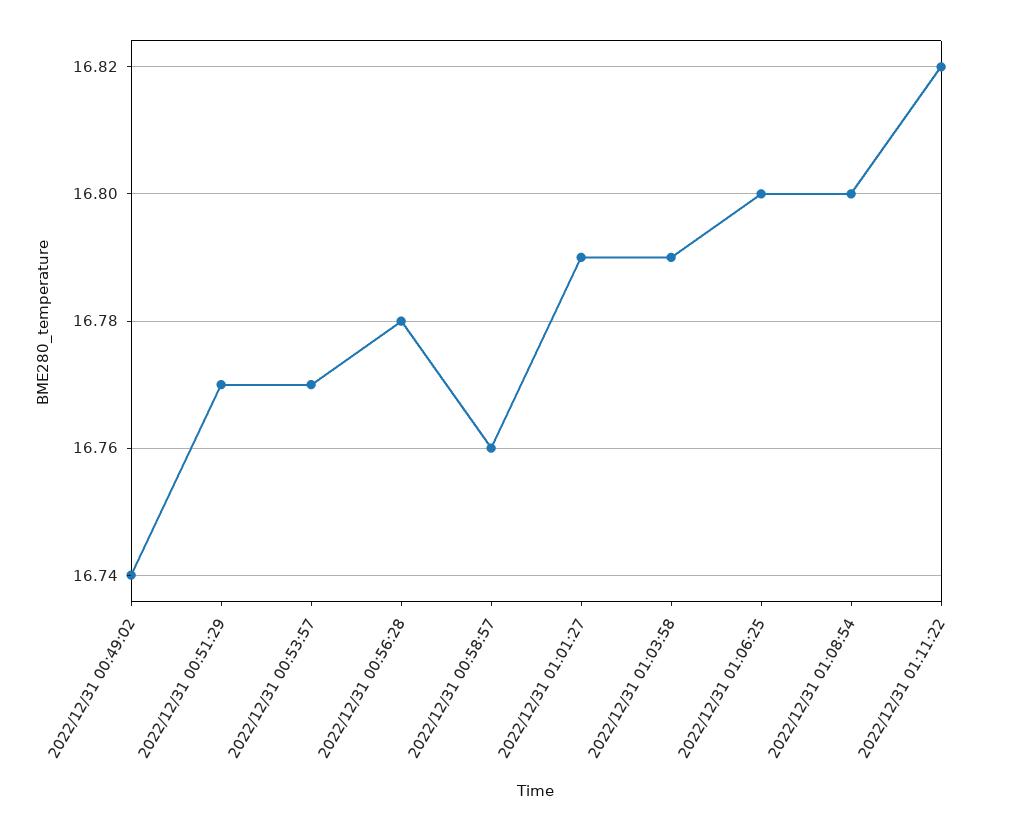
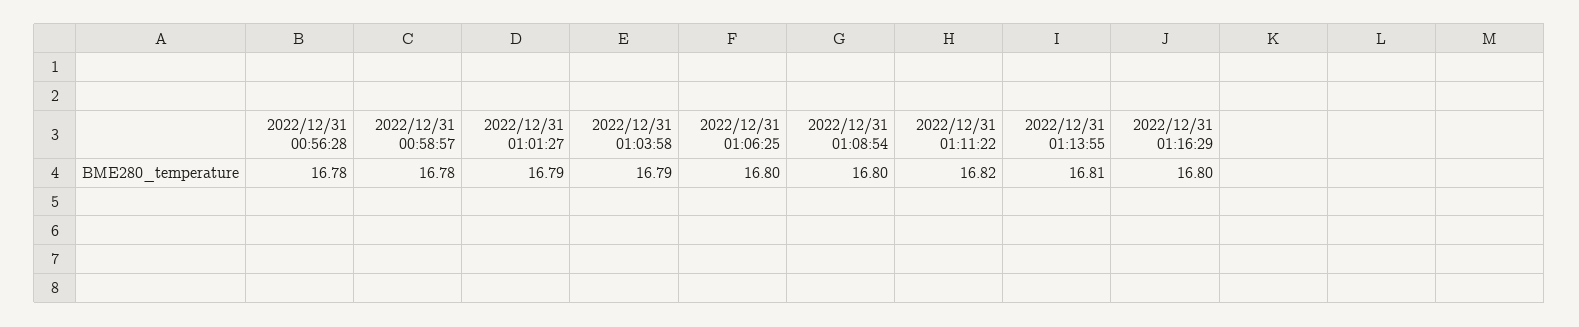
2022/12/31 00:49:02: 16.74 -> none
2022/12/31 00:51:29: 16.77 -> none
2022/12/31 00:53:57: 16.77 -> none
2022/12/31 00:58:57: 16.76 -> 16.78
2022/12/31 01:13:55: none -> 16.81
2022/12/31 01:16:29: none -> 16.8

